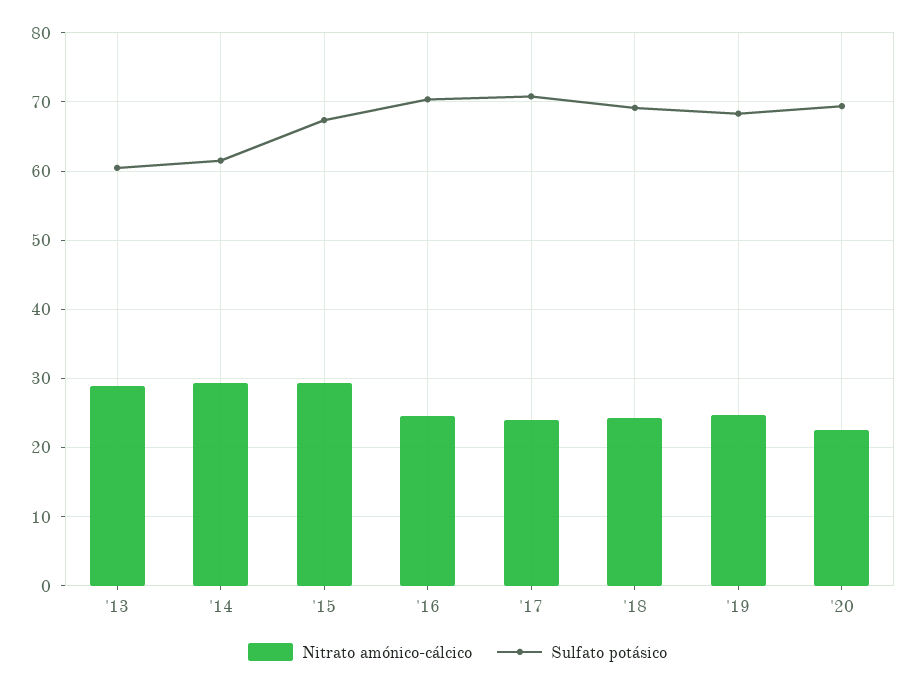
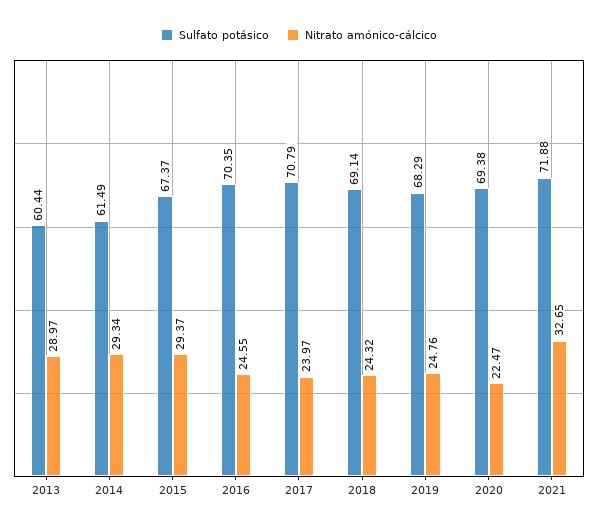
Sulfato potásico, 2021: none -> 71.88
Nitrato amónico-cálcico, 2021: none -> 32.65

